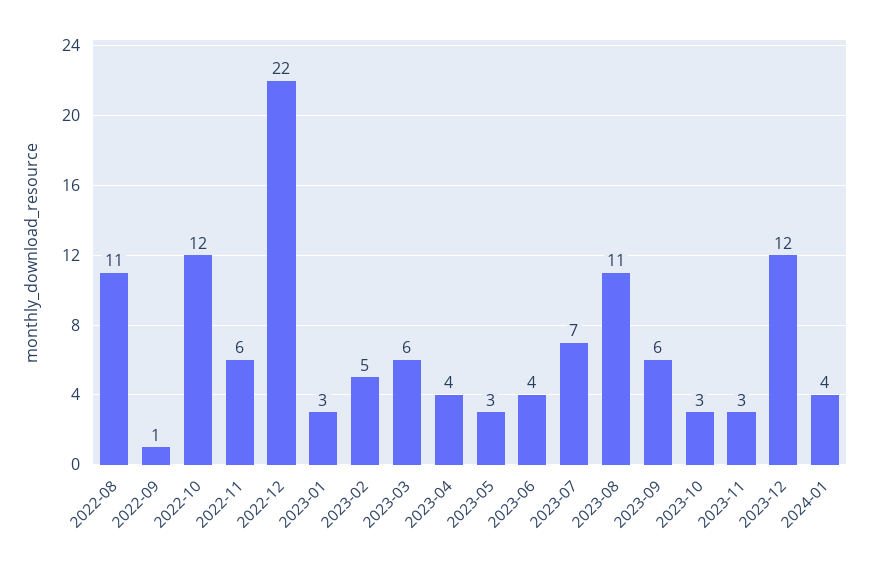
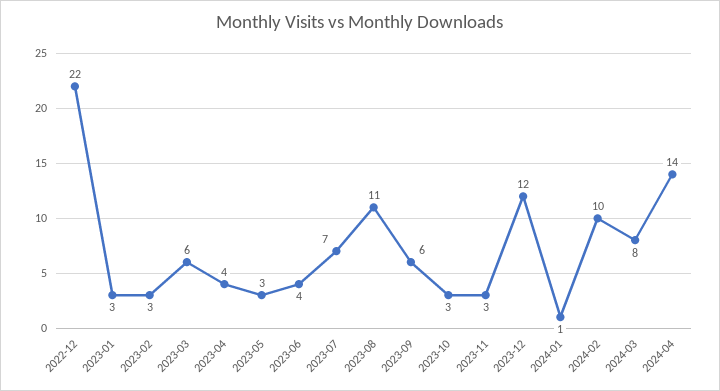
2022-08: 11 -> none
2022-09: 1 -> none
2022-10: 12 -> none
2022-11: 6 -> none
2023-02: 5 -> 3
2024-01: 4 -> 1
2024-02: none -> 10
2024-03: none -> 8
2024-04: none -> 14

